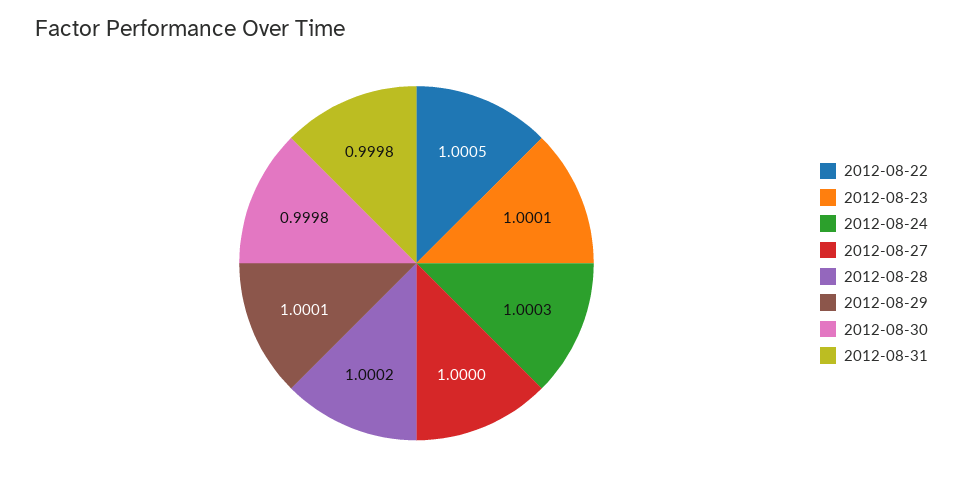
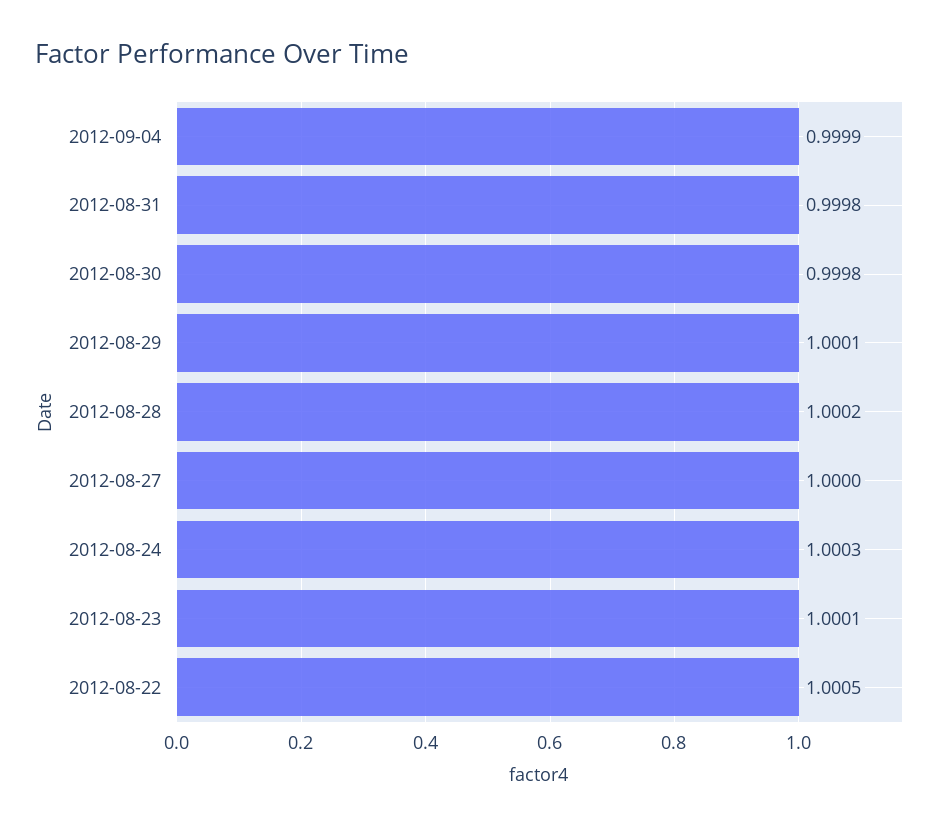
2012-09-04: none -> 0.9999

